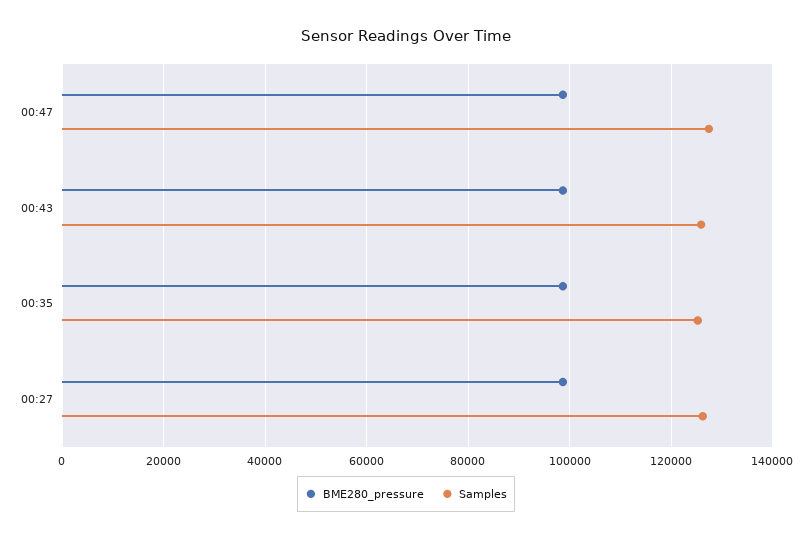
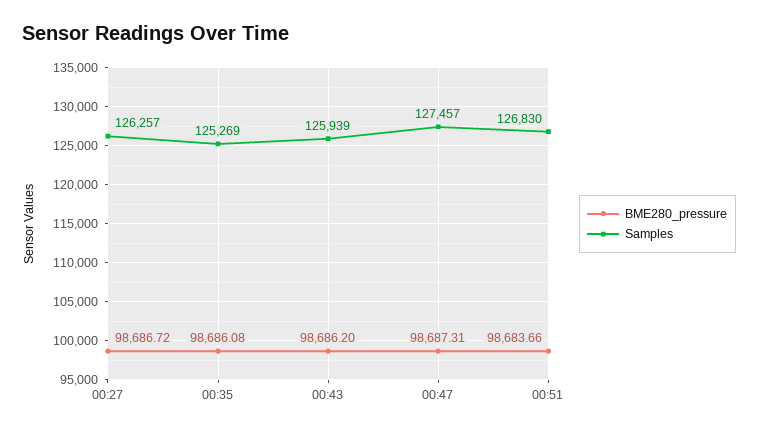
BME280_pressure, 00:51: none -> 98683.66
Samples, 00:51: none -> 126830

